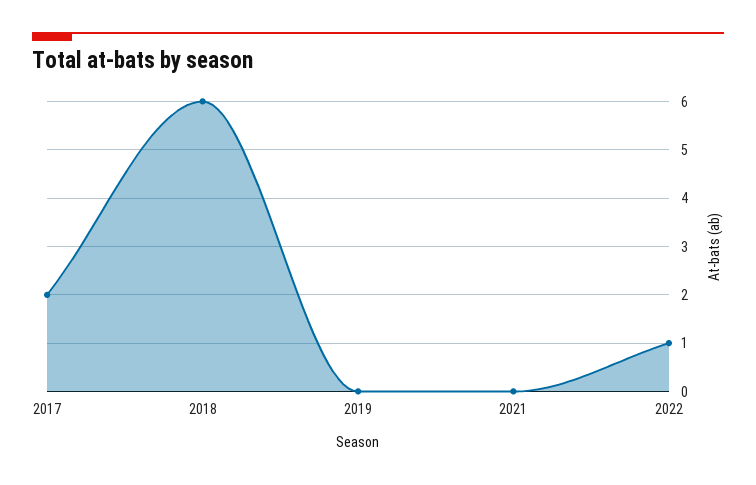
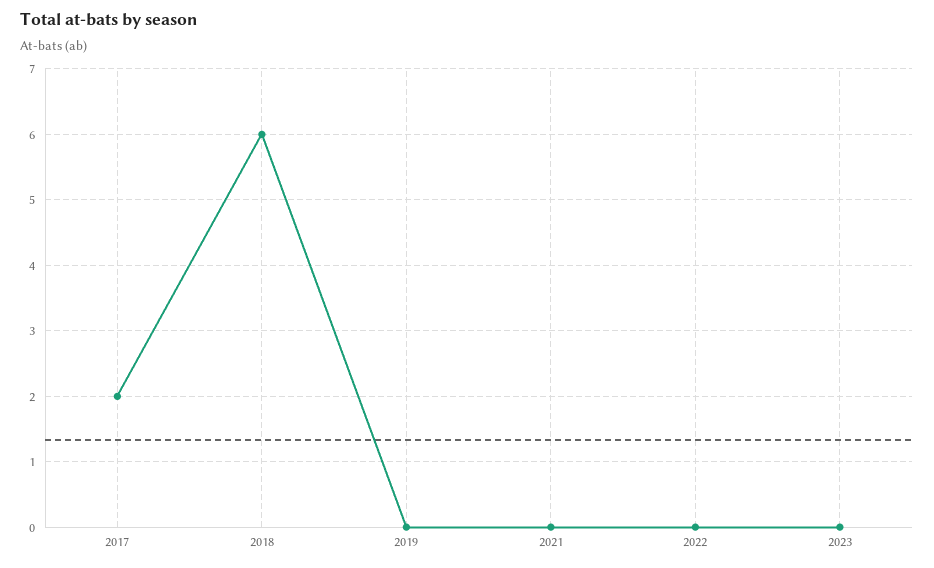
2022: 1 -> 0
2023: none -> 0

